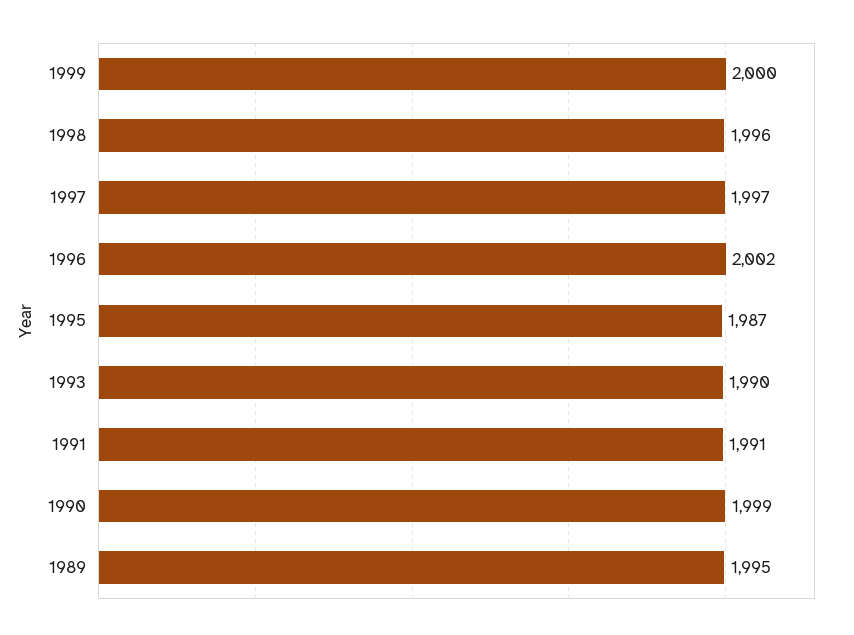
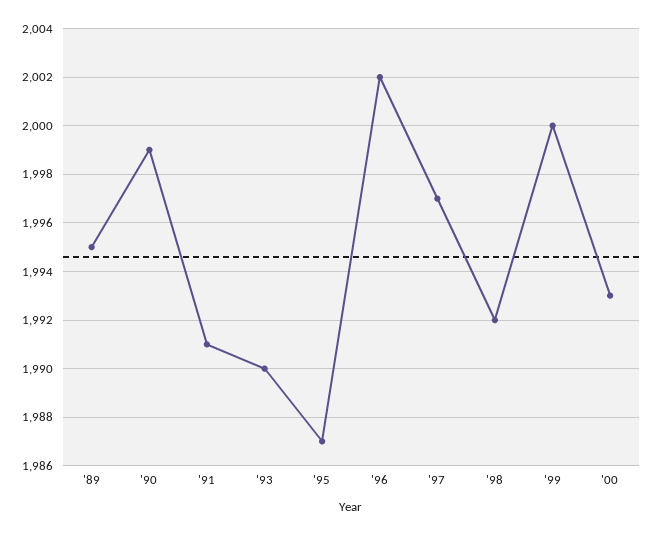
1998: 1996 -> 1992
'00: none -> 1993

